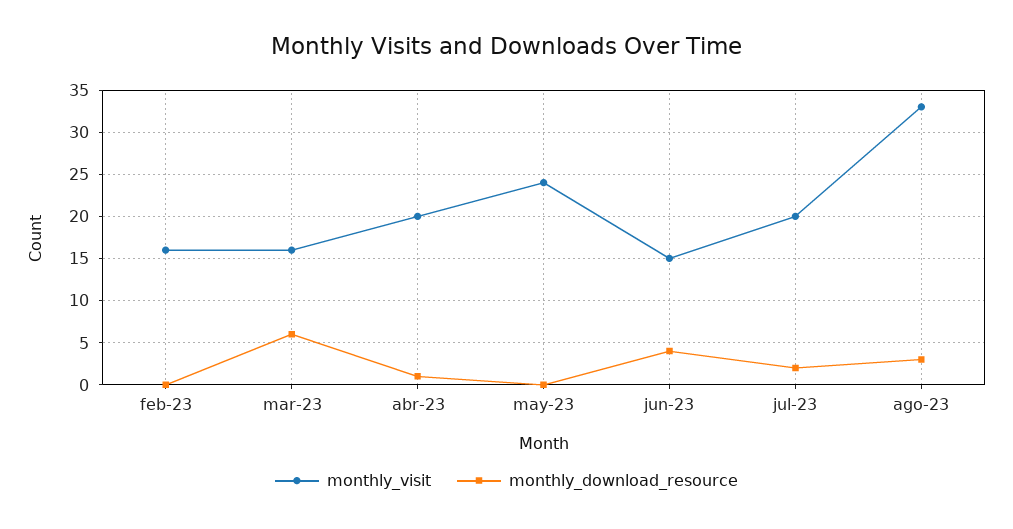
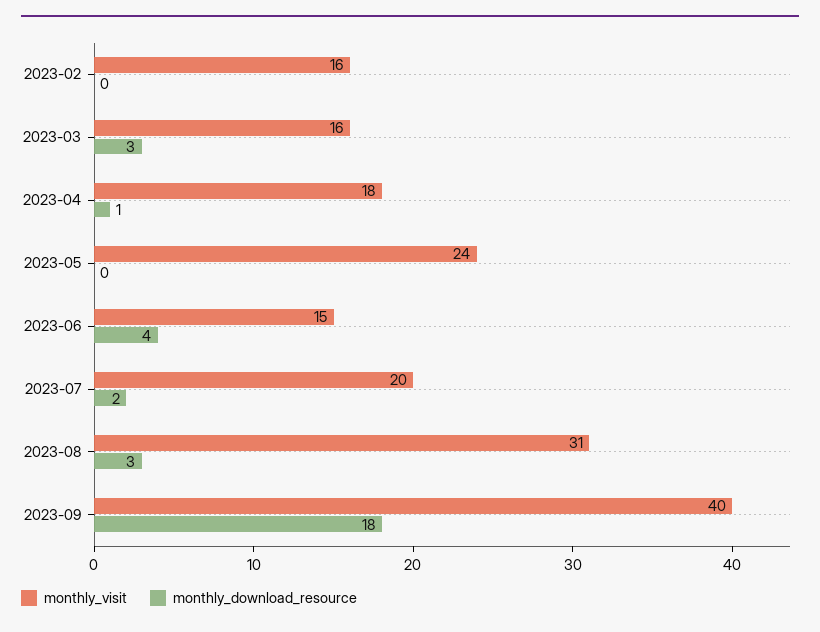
monthly_download_resource, mar-23: 6 -> 3
monthly_visit, abr-23: 20 -> 18
monthly_visit, ago-23: 33 -> 31
monthly_visit, 2023-09: none -> 40
monthly_download_resource, 2023-09: none -> 18

